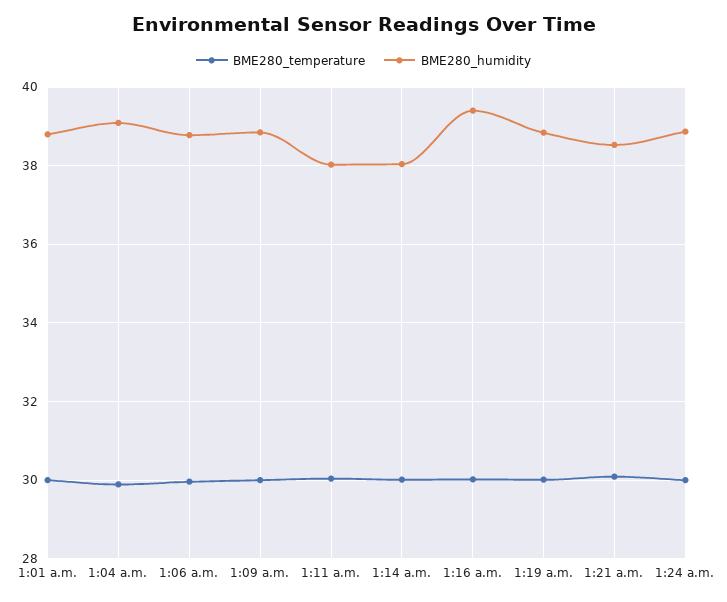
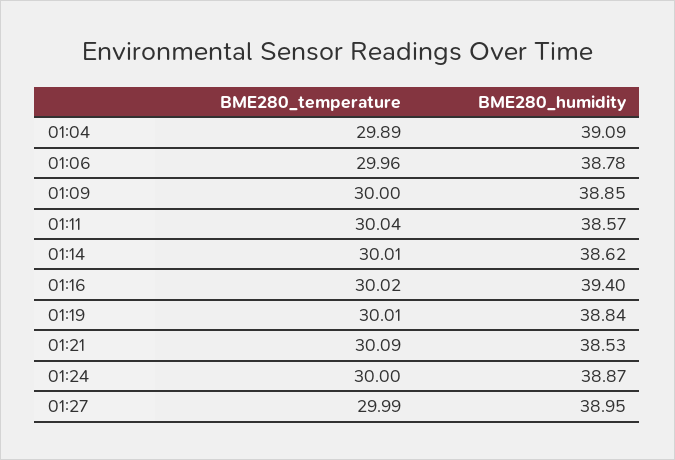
BME280_temperature, 1:01 a.m.: 30 -> none
BME280_humidity, 1:01 a.m.: 38.8 -> none
BME280_humidity, 1:11 a.m.: 38 -> 38.57
BME280_humidity, 1:14 a.m.: 38 -> 38.62
BME280_temperature, 01:27: none -> 29.99
BME280_humidity, 01:27: none -> 38.95

